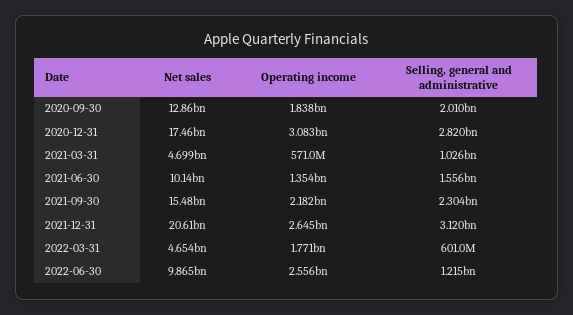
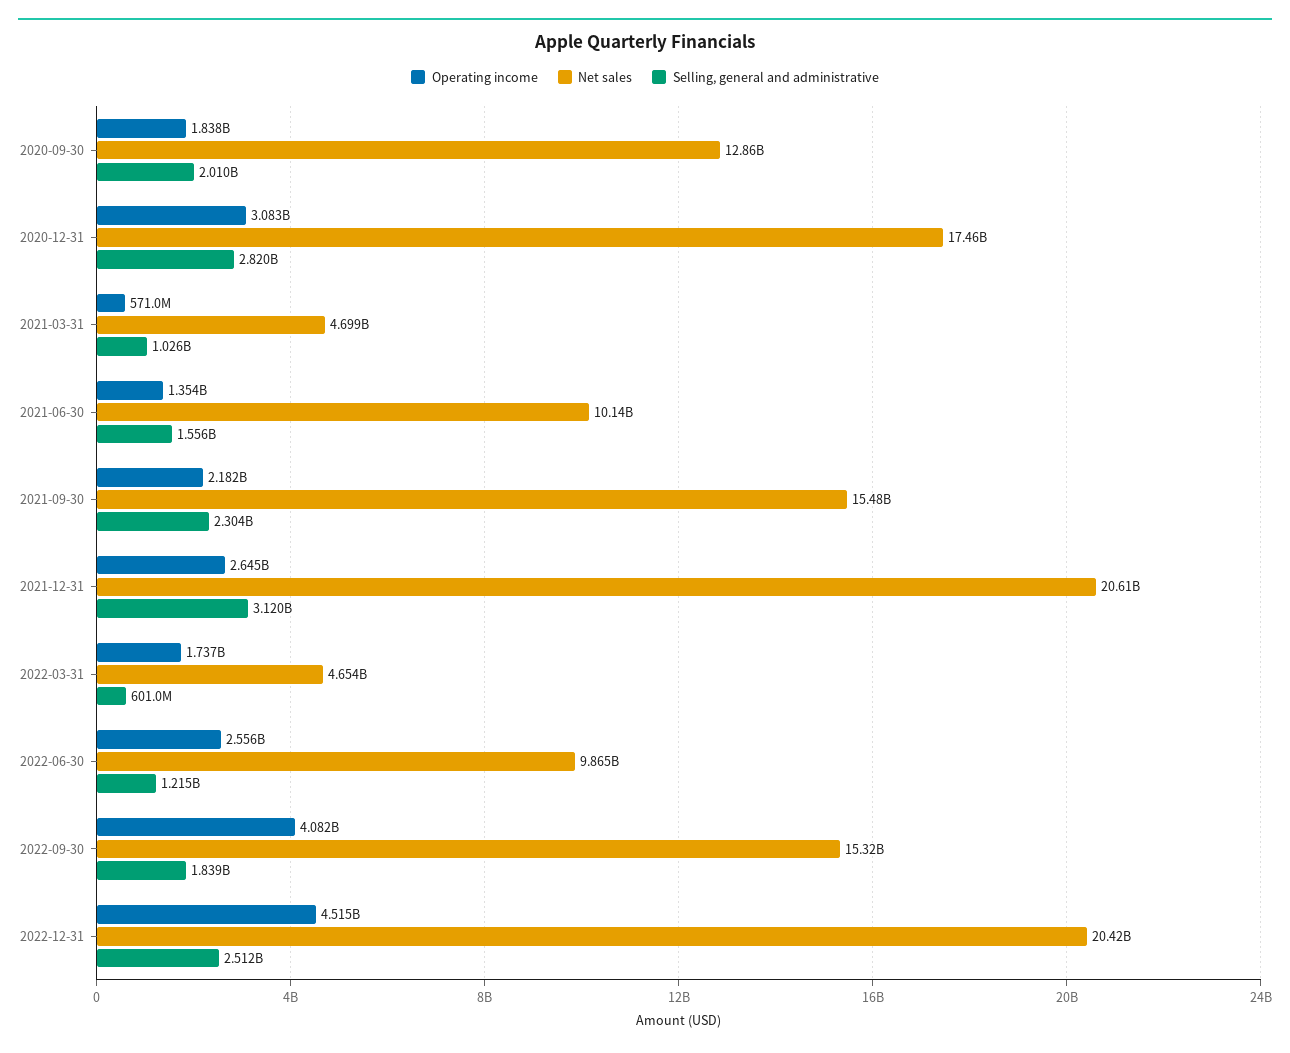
Operating income, 2022-03-31: 1771000000 -> 1737000000
Operating income, 2022-09-30: none -> 4082000000
Net sales, 2022-09-30: none -> 15320000000
Selling, general and administrative, 2022-09-30: none -> 1839000000
Operating income, 2022-12-31: none -> 4515000000
Net sales, 2022-12-31: none -> 20420000000
Selling, general and administrative, 2022-12-31: none -> 2512000000

